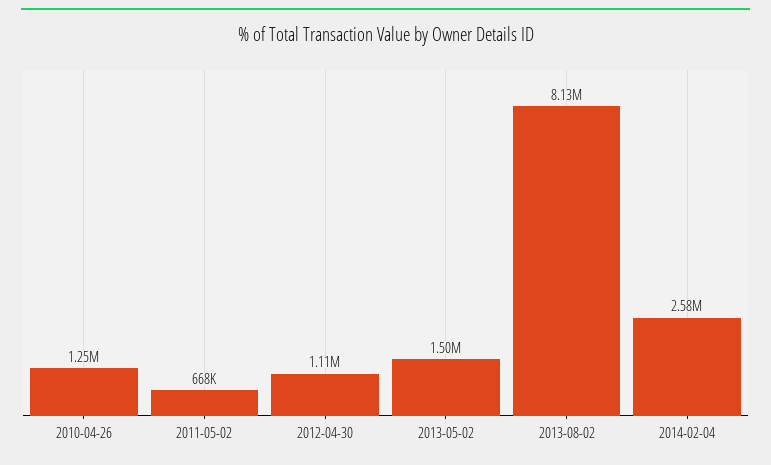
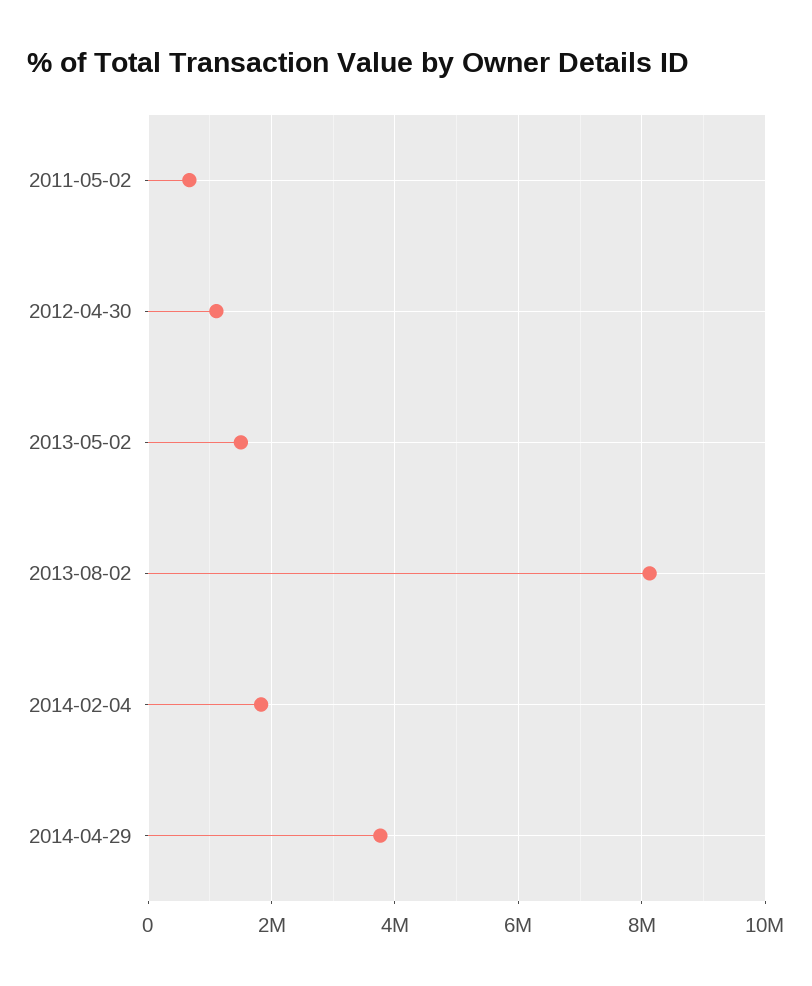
2010-04-26: 1250000 -> none
2014-02-04: 2580000 -> 1800000
2014-04-29: none -> 3800000

